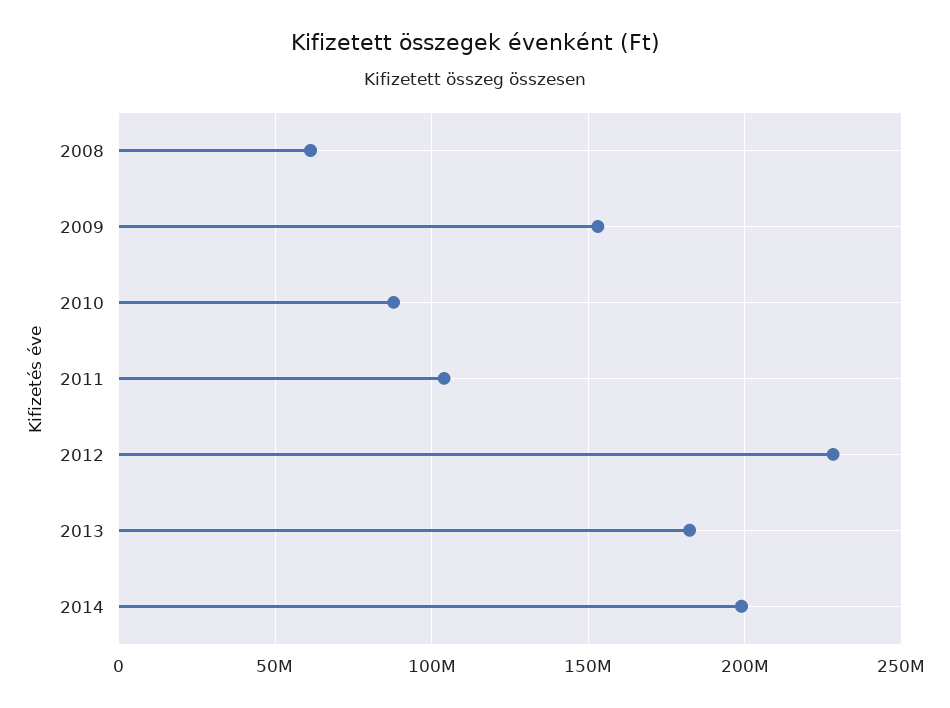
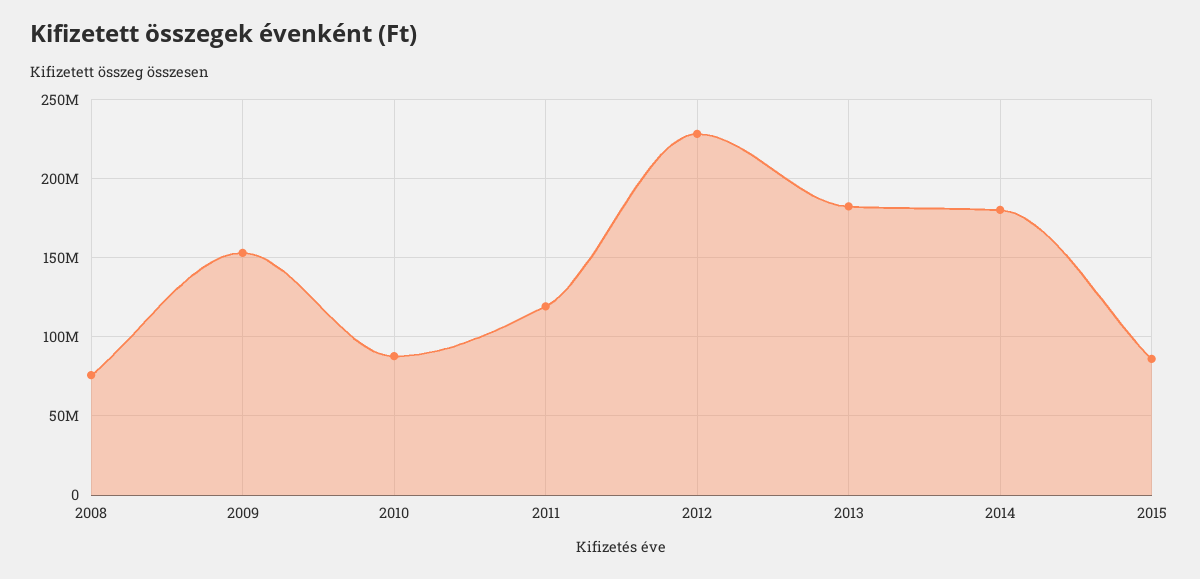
2008: 60000000 -> 75000000
2011: 105000000 -> 120000000
2014: 200000000 -> 180000000
2015: none -> 85000000

